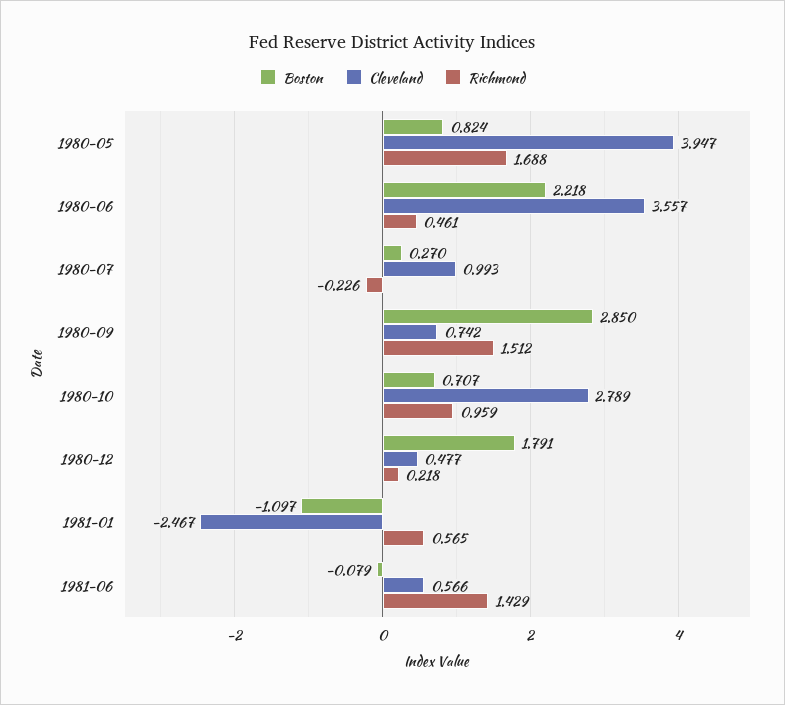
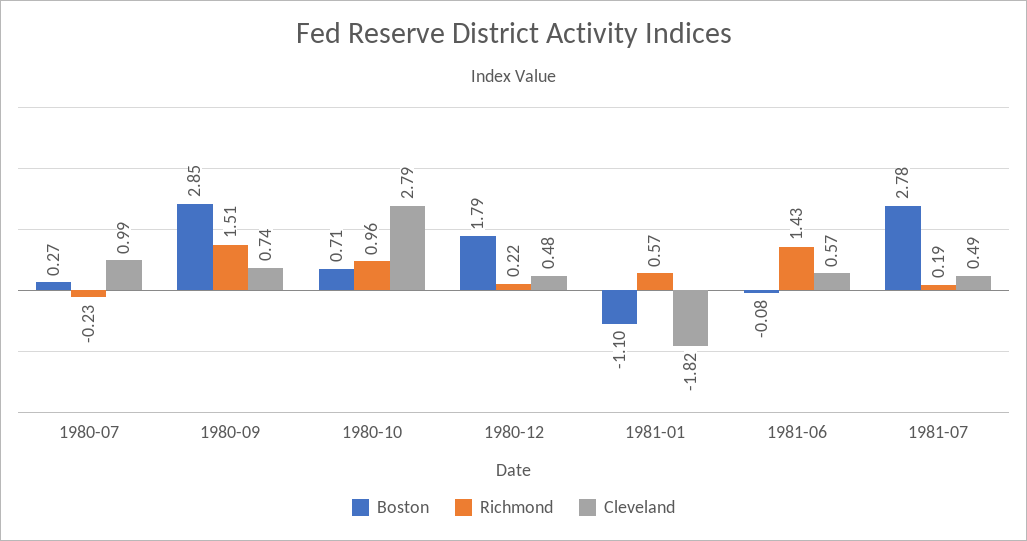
Boston, 1980-05: 0.824 -> none
Cleveland, 1980-05: 3.947 -> none
Richmond, 1980-05: 1.688 -> none
Boston, 1980-06: 2.218 -> none
Cleveland, 1980-06: 3.557 -> none
Richmond, 1980-06: 0.461 -> none
Cleveland, 1981-01: -2.467 -> -1.82
Boston, 1981-07: none -> 2.78
Richmond, 1981-07: none -> 0.19
Cleveland, 1981-07: none -> 0.49

